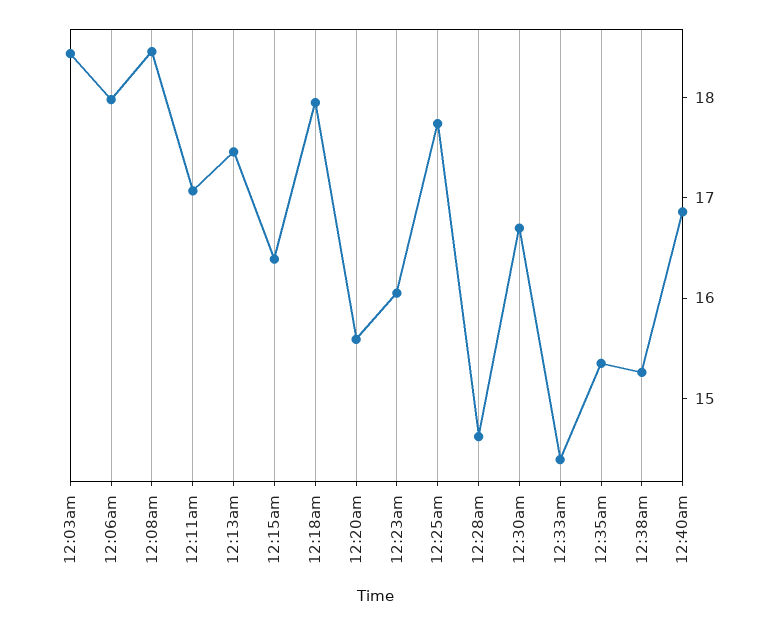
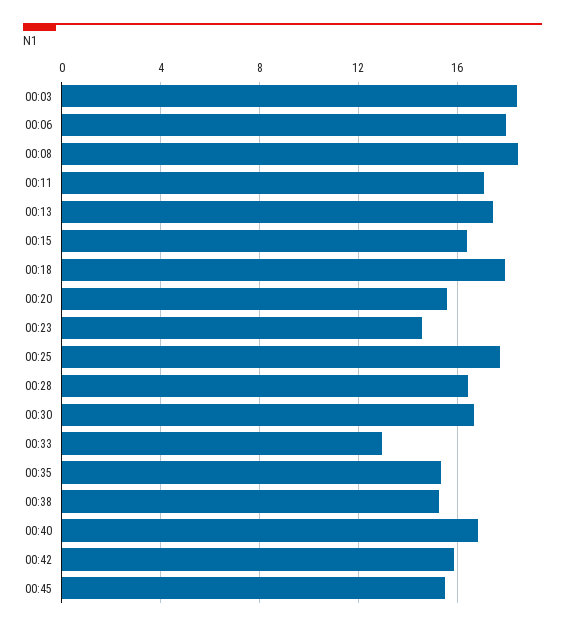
12:23am: 16 -> 14.5
12:28am: 14.6 -> 16.5
12:33am: 14.4 -> 13
00:42: none -> 16
00:45: none -> 15.5

